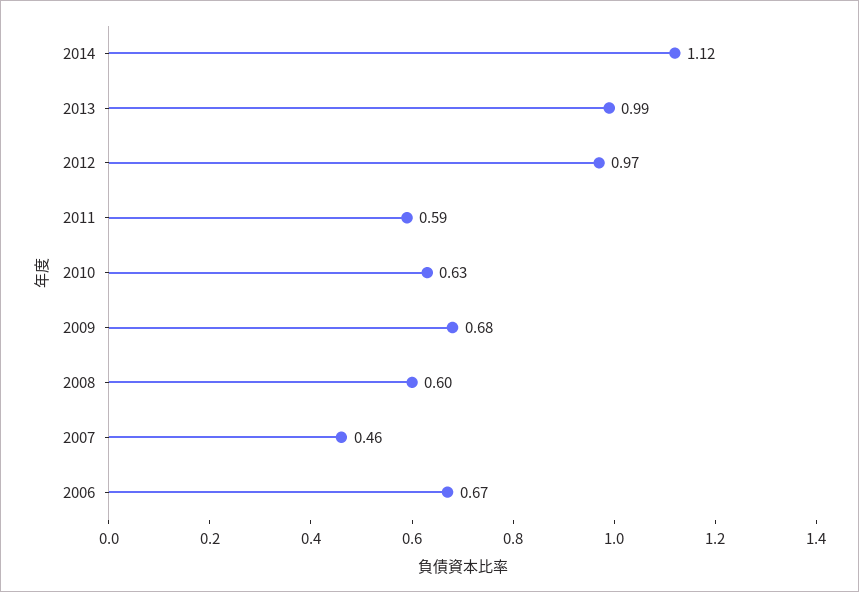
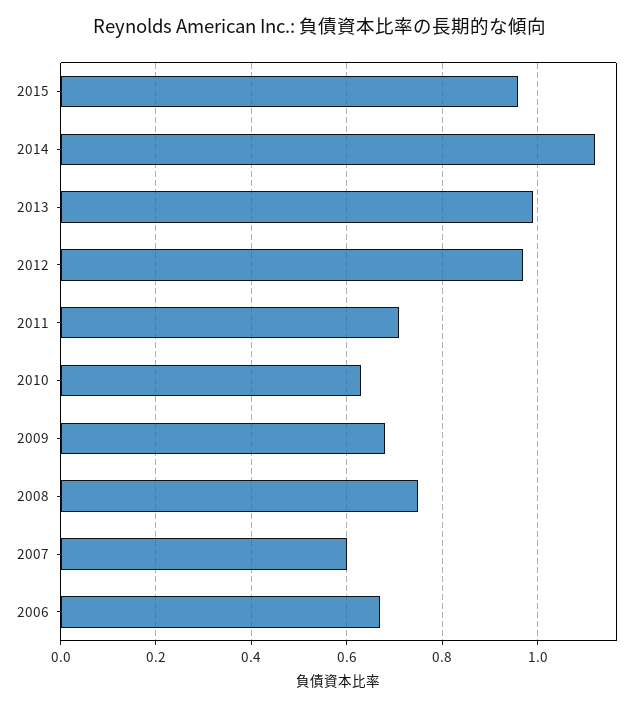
2011: 0.59 -> 0.7
2008: 0.6 -> 0.75
2007: 0.46 -> 0.6
2015: none -> 0.95

